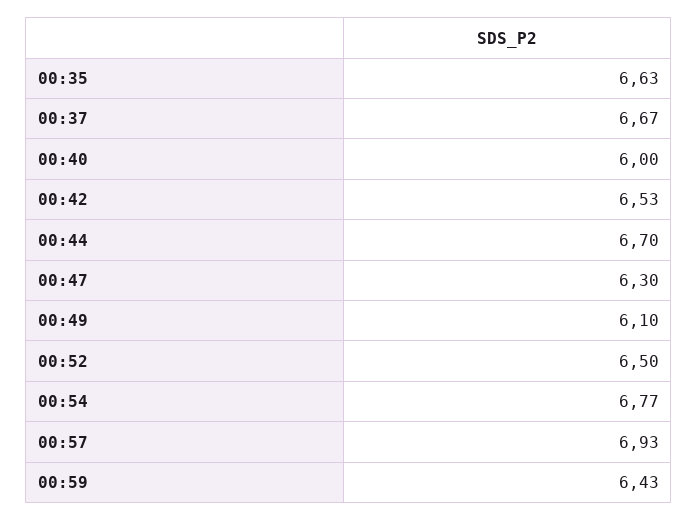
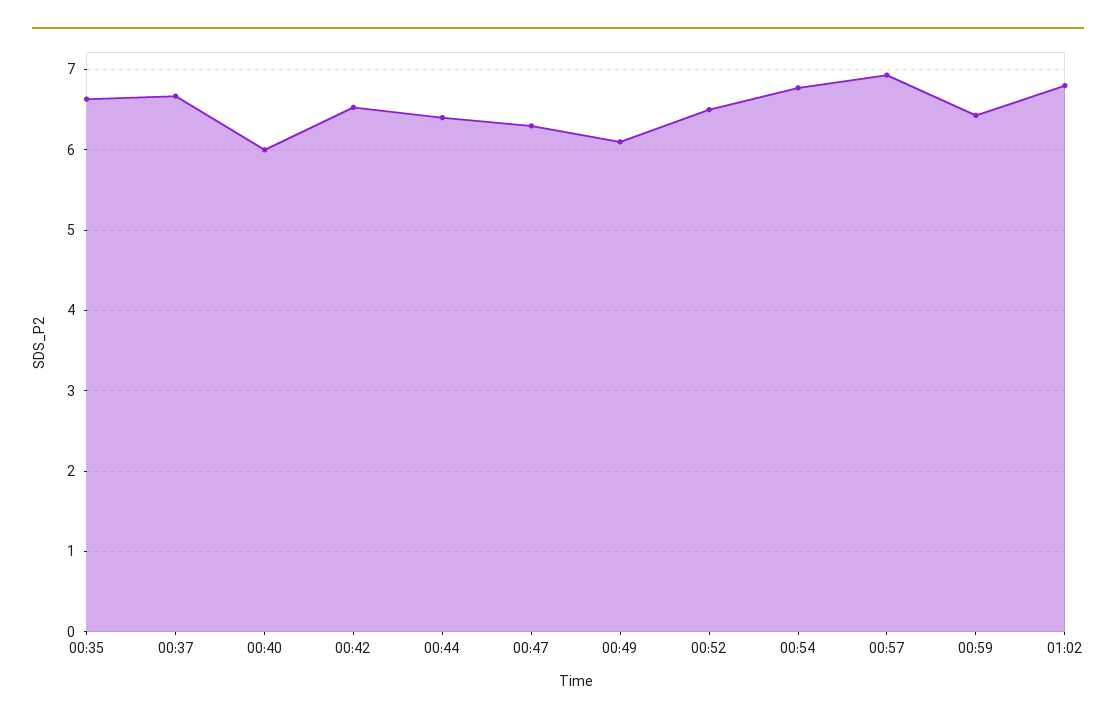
00:44: 6.7 -> 6.4
01:02: none -> 6.8

